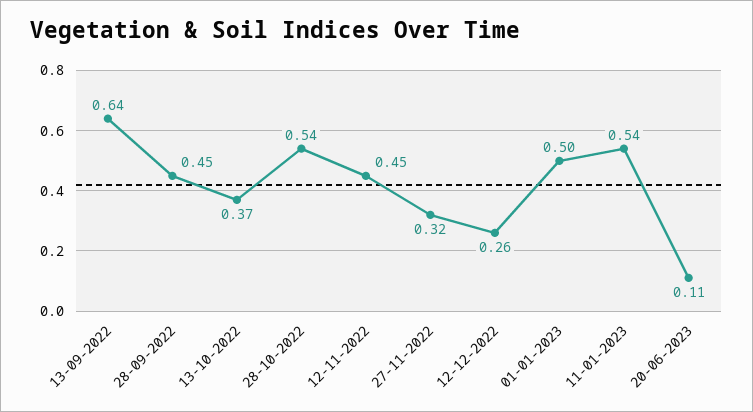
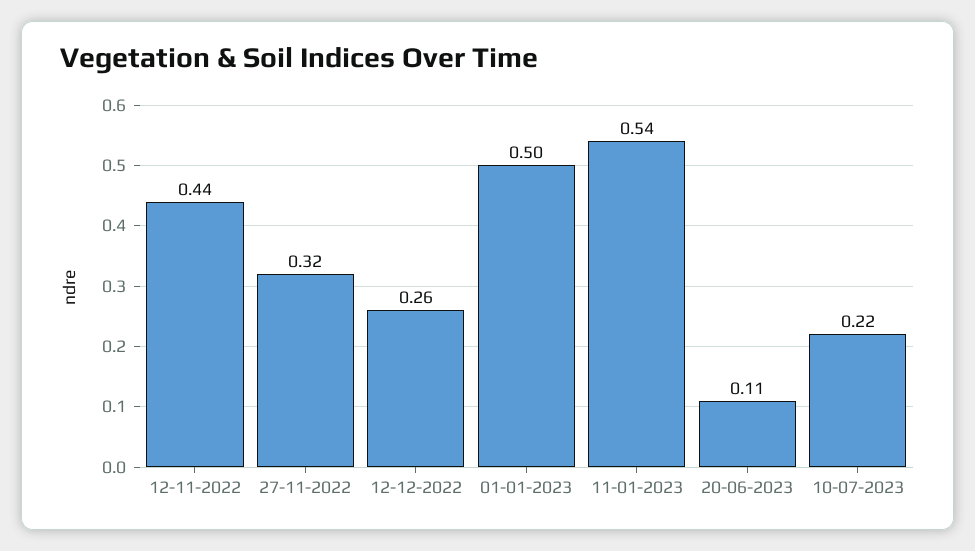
13-09-2022: 0.64 -> none
28-09-2022: 0.45 -> none
13-10-2022: 0.37 -> none
28-10-2022: 0.54 -> none
12-11-2022: 0.45 -> 0.44
10-07-2023: none -> 0.22

